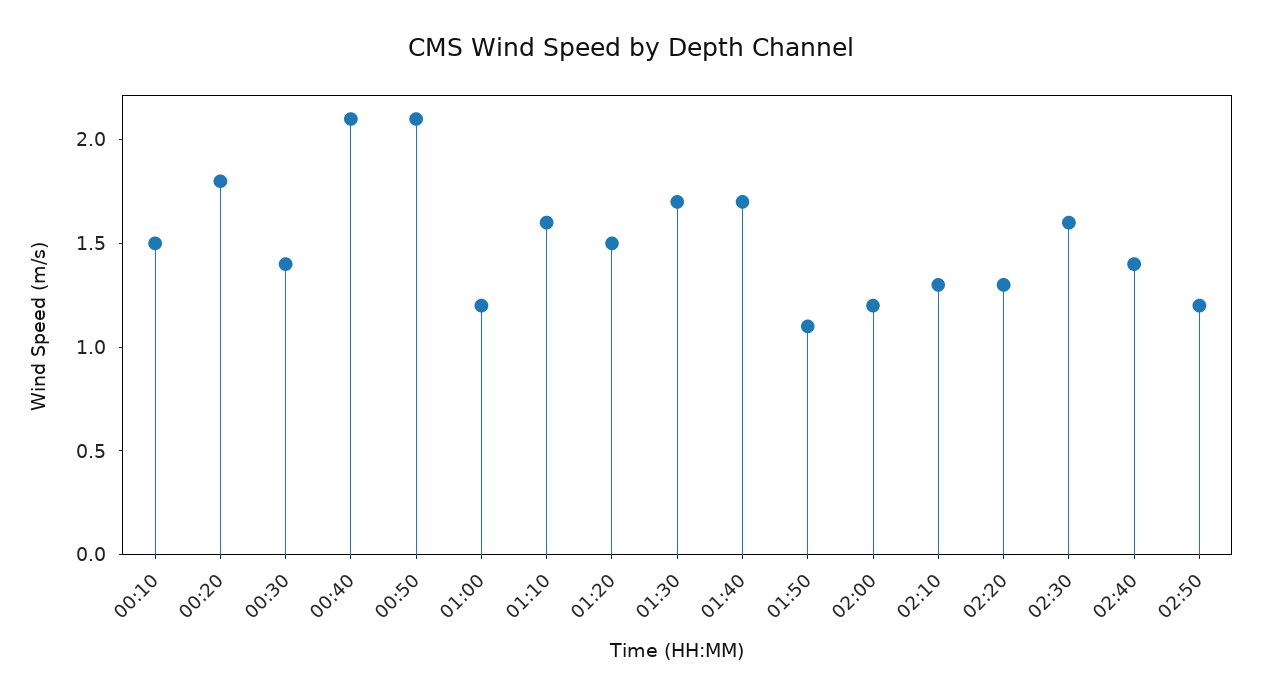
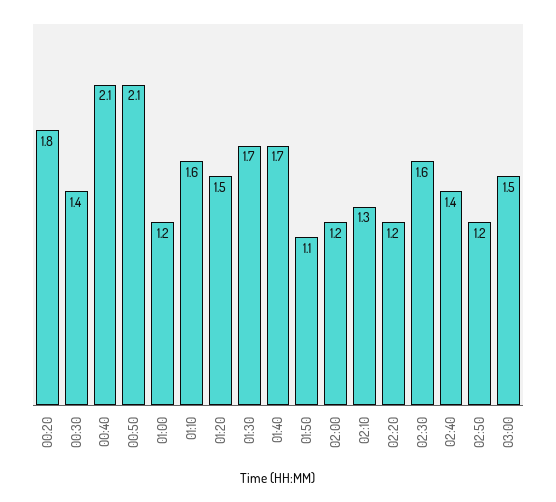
00:10: 1.5 -> none
02:20: 1.3 -> 1.2
03:00: none -> 1.5

